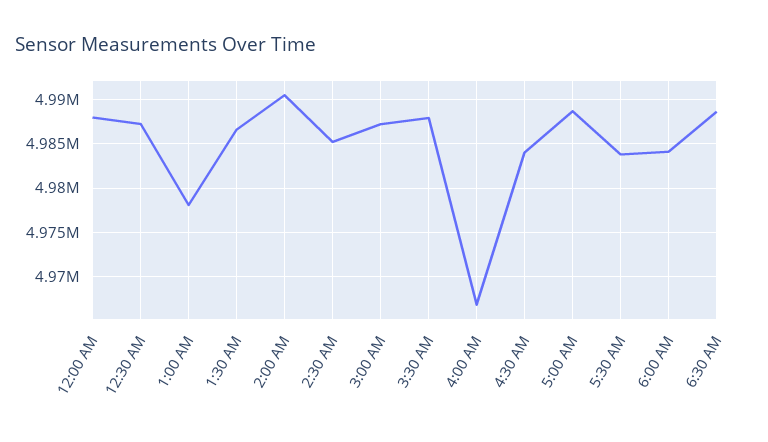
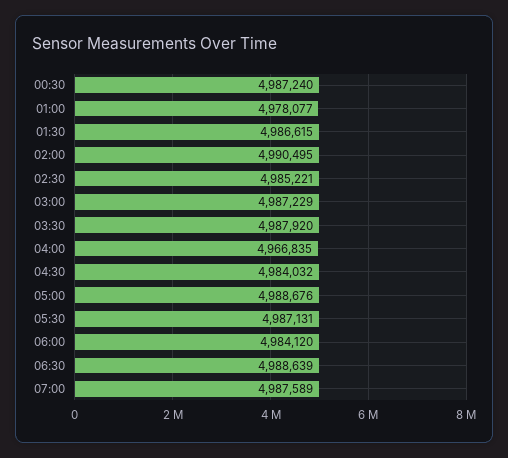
12:00 AM: 4988000 -> none
5:30 AM: 4984000 -> 4987131
07:00: none -> 4987589

